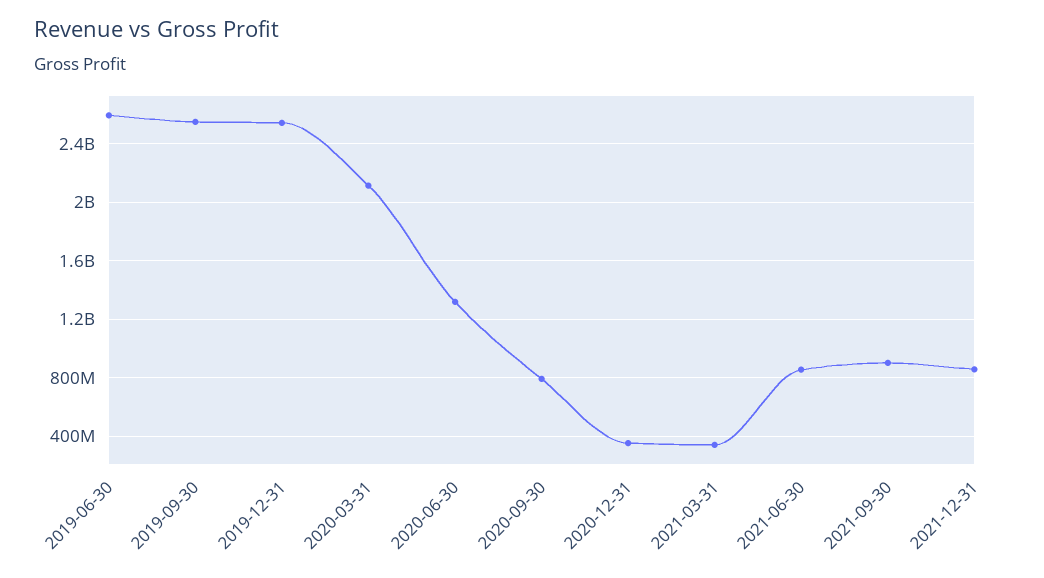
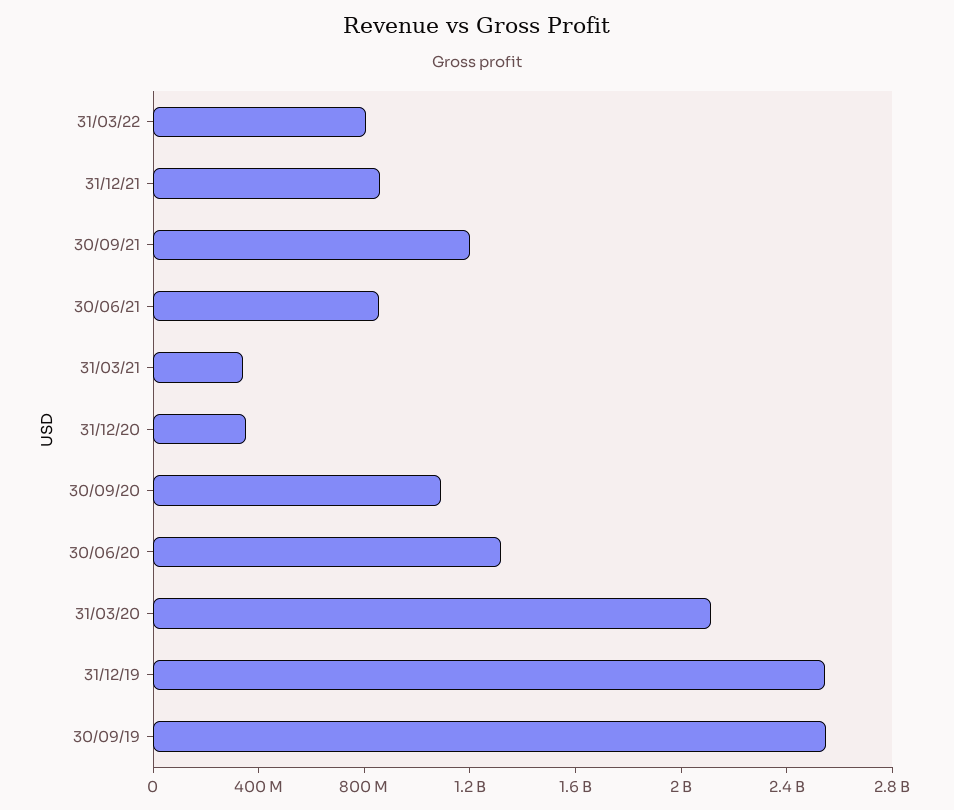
2019-06-30: 2600000000 -> none
2020-09-30: 800000000 -> 1100000000
2021-09-30: 900000000 -> 1200000000
31/03/22: none -> 800000000

